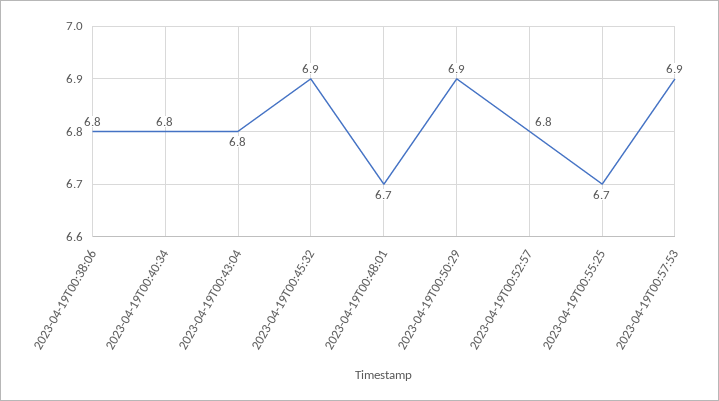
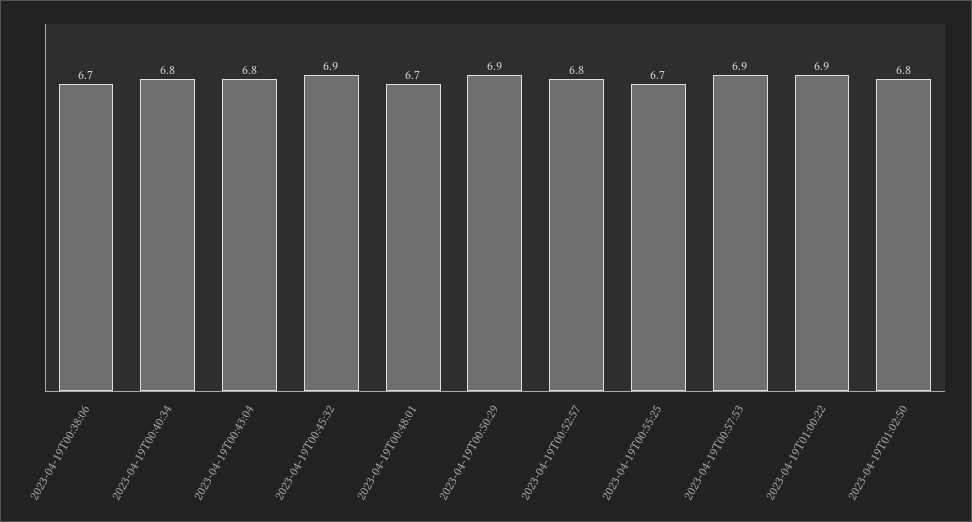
2023-04-19T00:38:06: 6.8 -> 6.7
2023-04-19T01:00:22: none -> 6.9
2023-04-19T01:02:50: none -> 6.8

